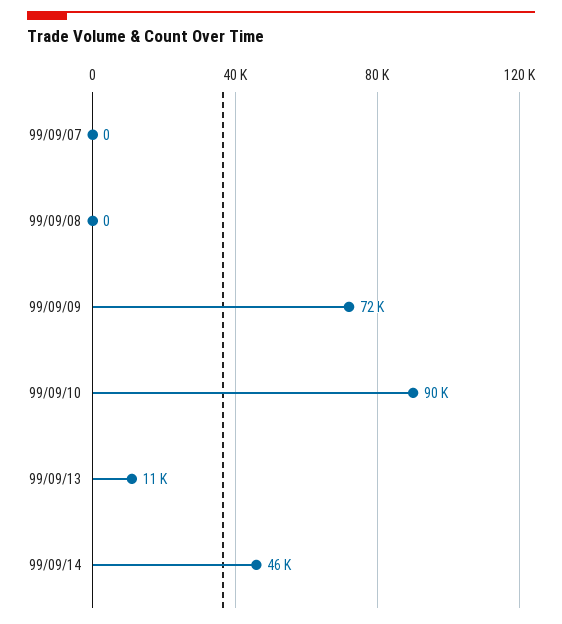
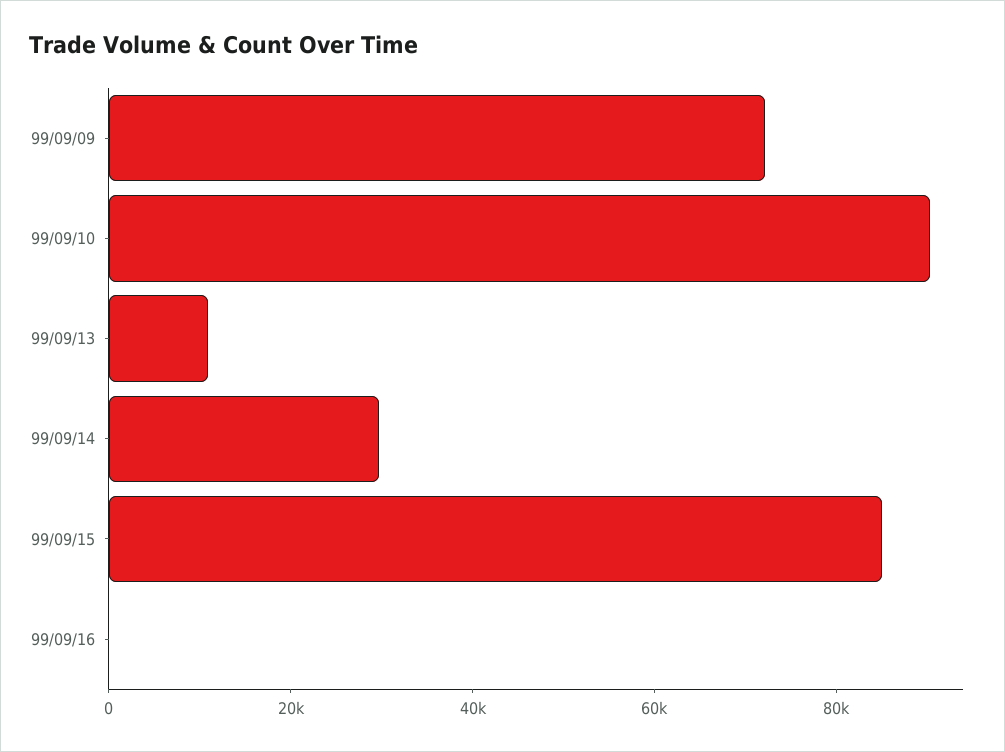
99/09/07: 0 -> none
99/09/08: 0 -> none
99/09/14: 46000 -> 30000
99/09/15: none -> 85000
99/09/16: none -> 0

